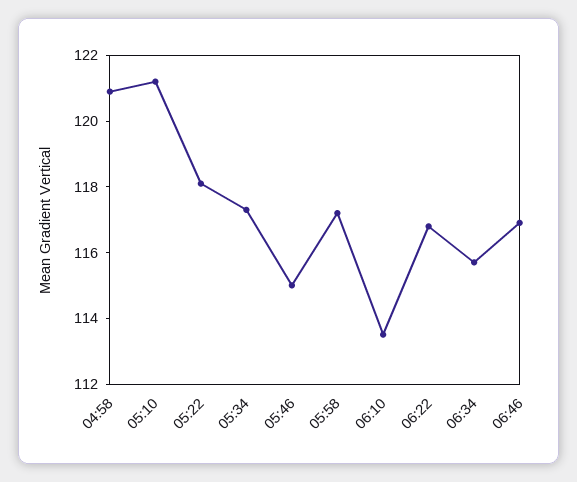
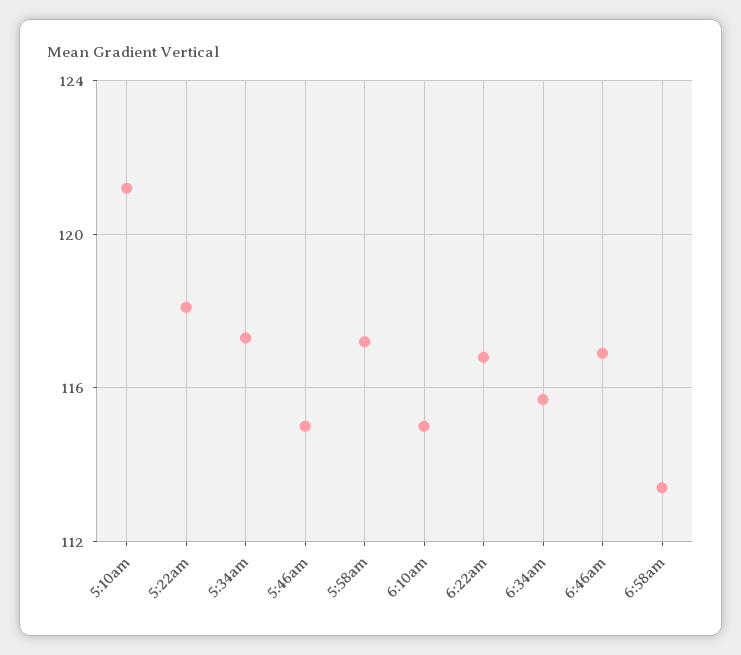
04:58: 121 -> none
06:10: 113.5 -> 115
6:58am: none -> 113.5

